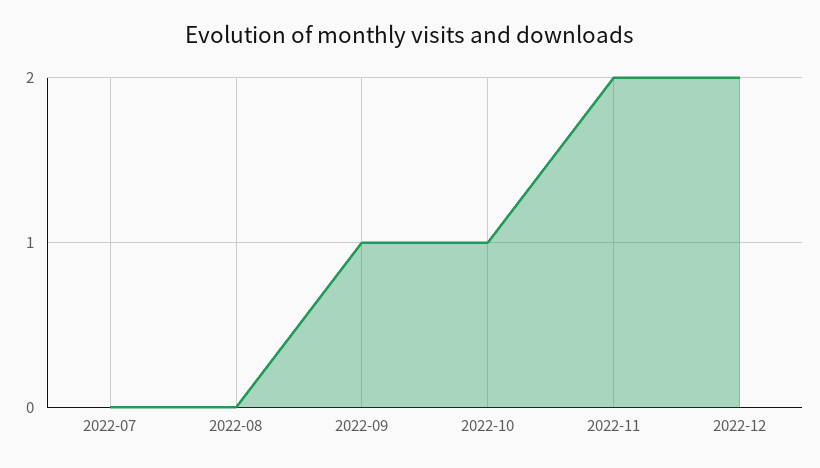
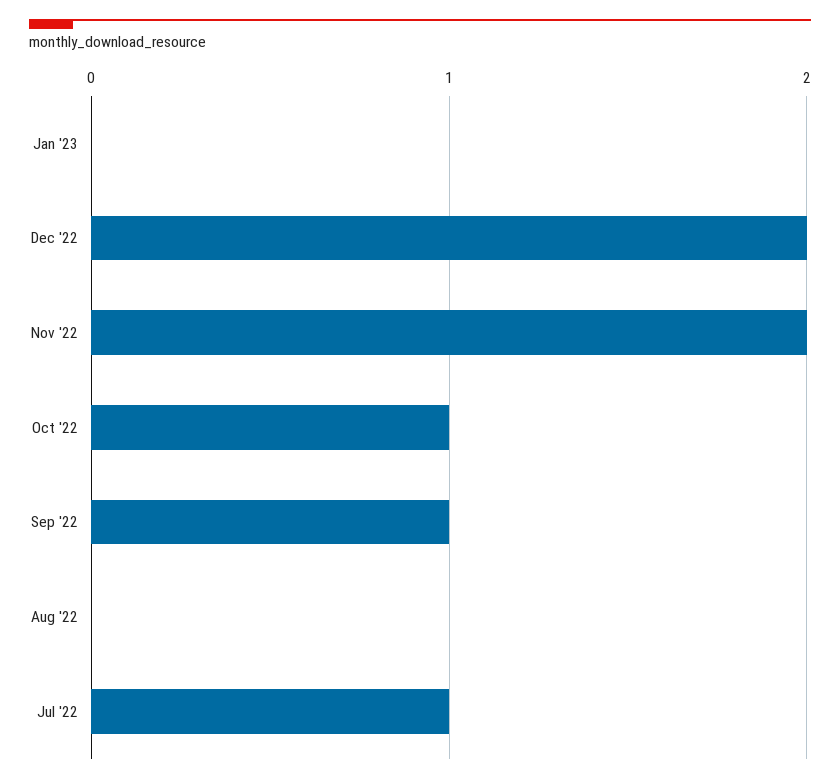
2022-07: 0 -> 1
Jan '23: none -> 0

